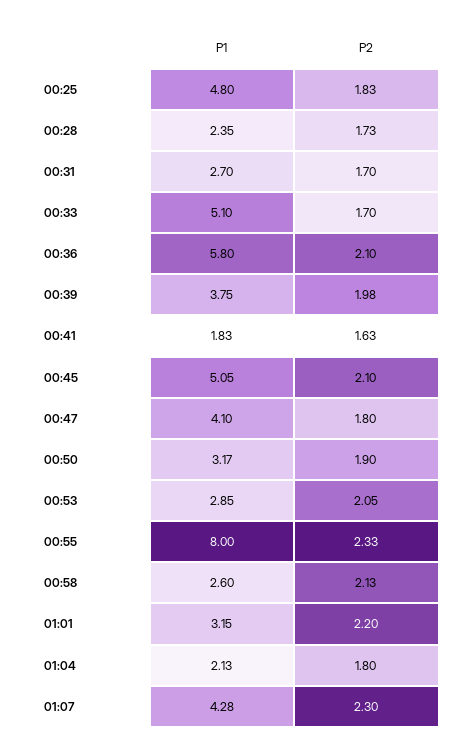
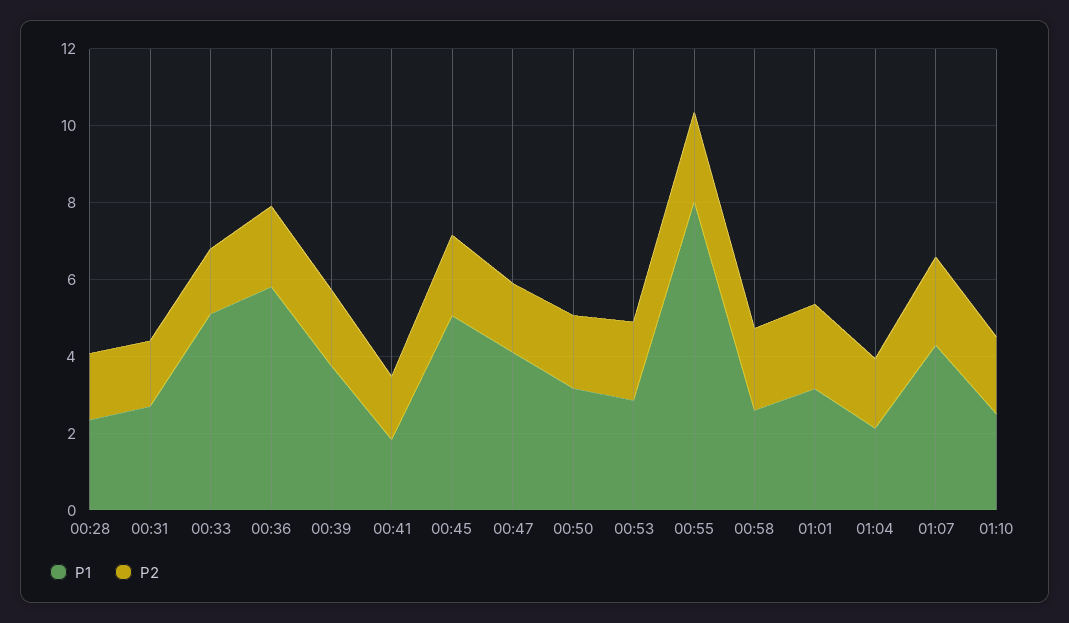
P1, 00:25: 4.8 -> none
P2, 00:25: 1.83 -> none
P1, 01:10: none -> 2.5
P2, 01:10: none -> 2

